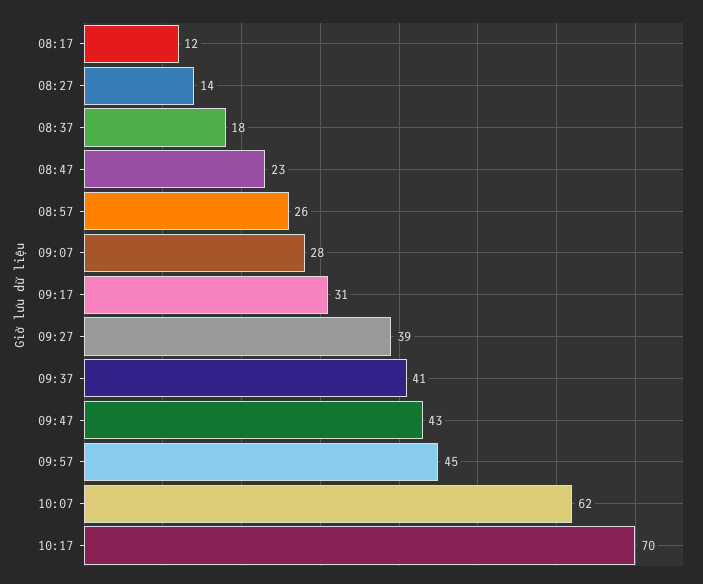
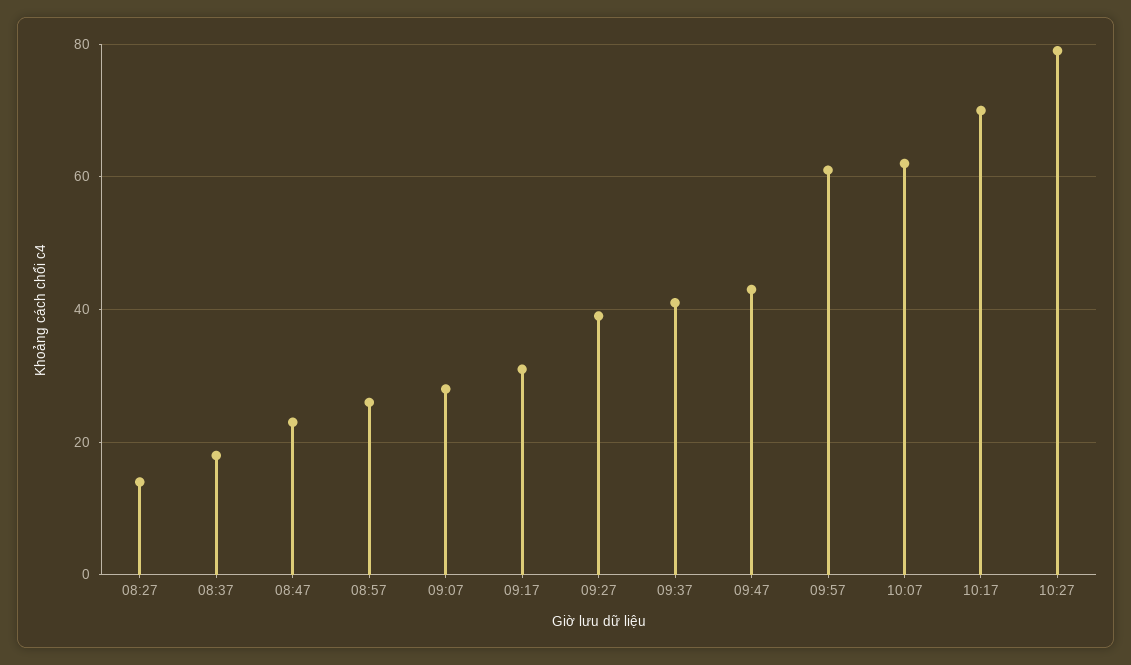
08:17: 12 -> none
09:57: 45 -> 60
10:27: none -> 80

